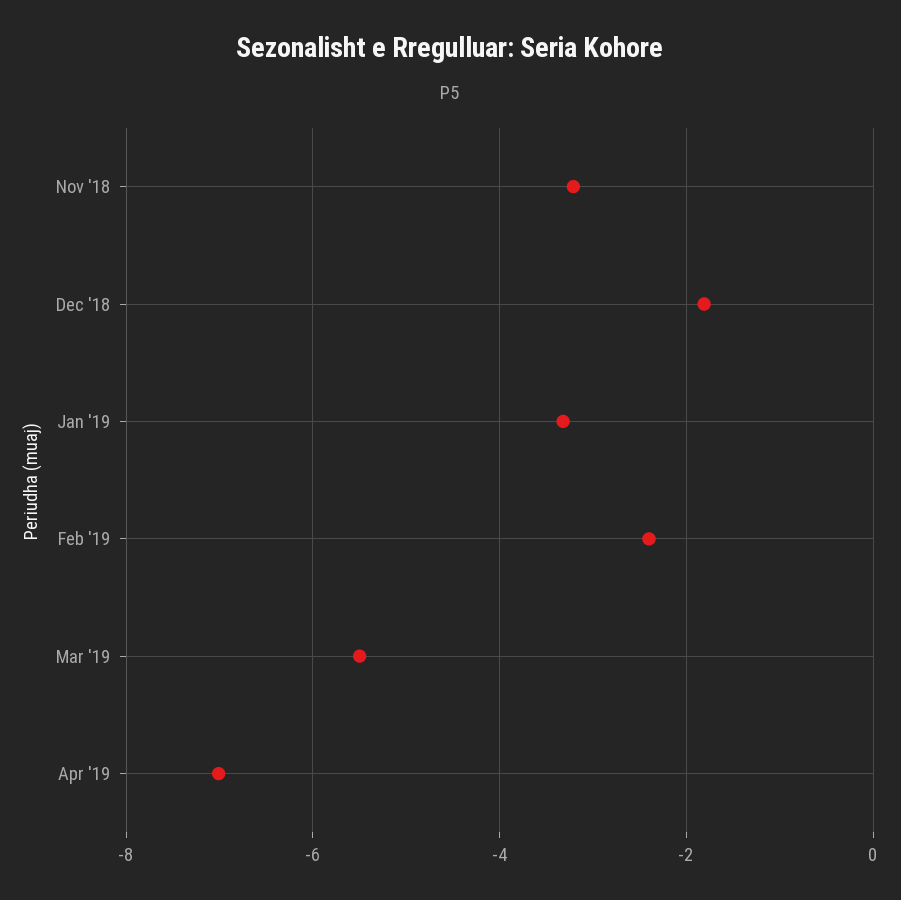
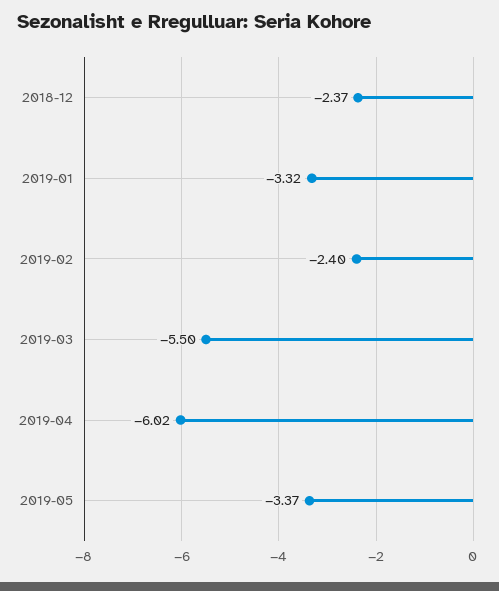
Nov '18: -3.2 -> none
Dec '18: -1.8 -> -2.37
Apr '19: -7 -> -6.02
2019-05: none -> -3.37

